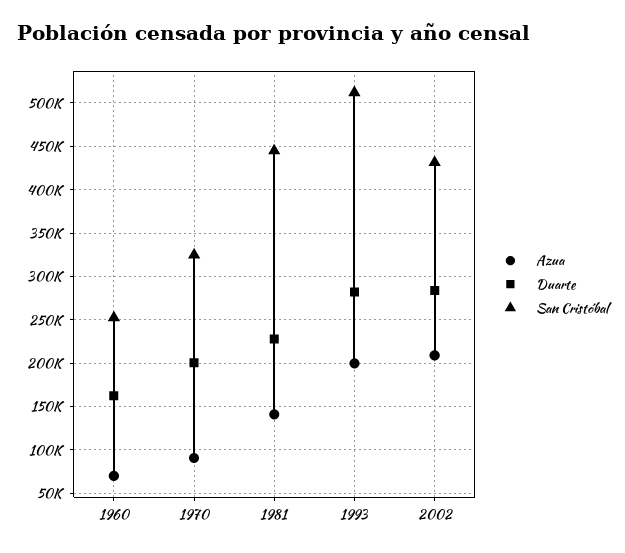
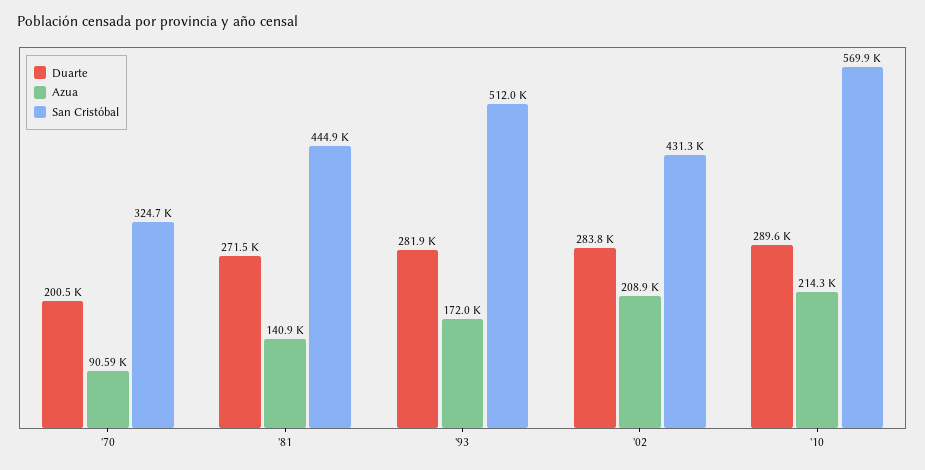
Azua, 1960: 70000 -> none
Duarte, 1960: 160000 -> none
San Cristóbal, 1960: 250000 -> none
Duarte, 1981: 230000 -> 271500
Azua, 1993: 200000 -> 172000
Duarte, '10: none -> 289600
Azua, '10: none -> 214300
San Cristóbal, '10: none -> 569900

